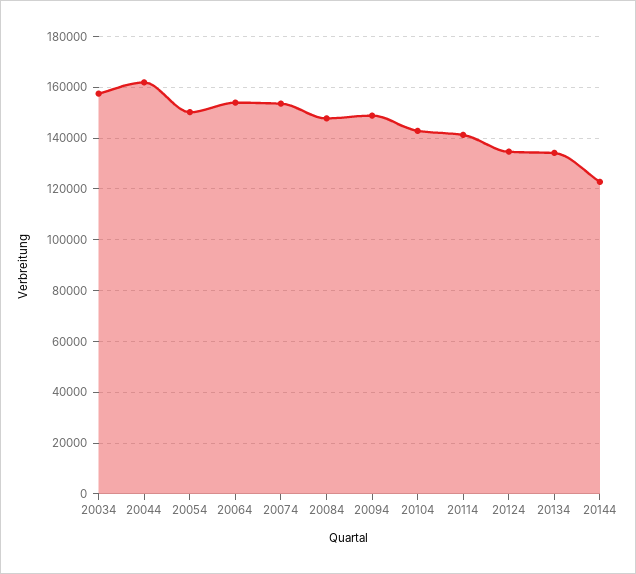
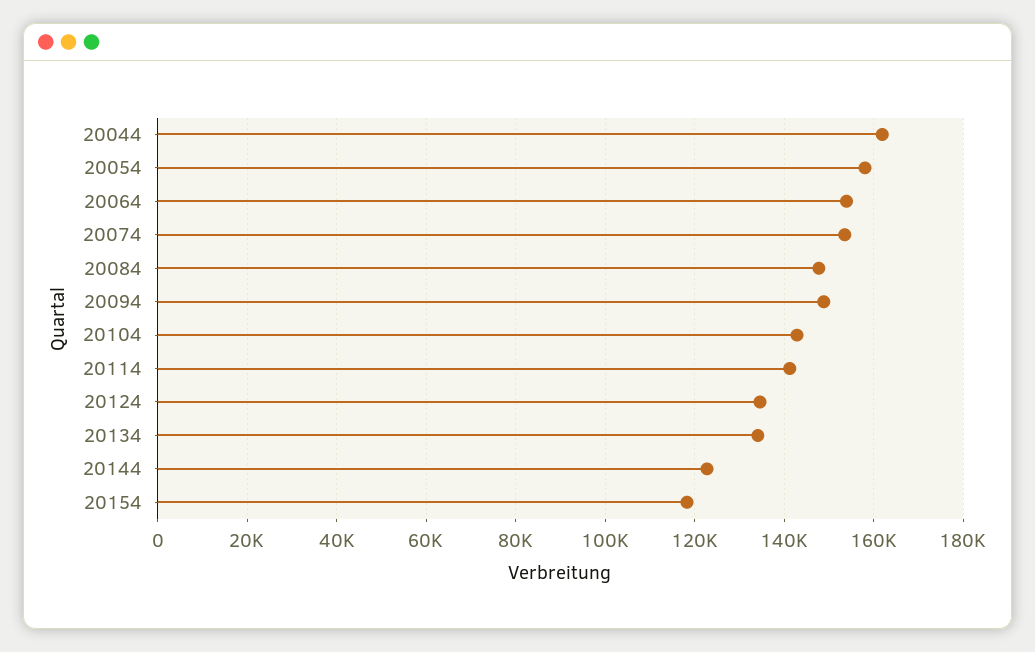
20034: 157500 -> none
20054: 150000 -> 158000
20154: none -> 118000

